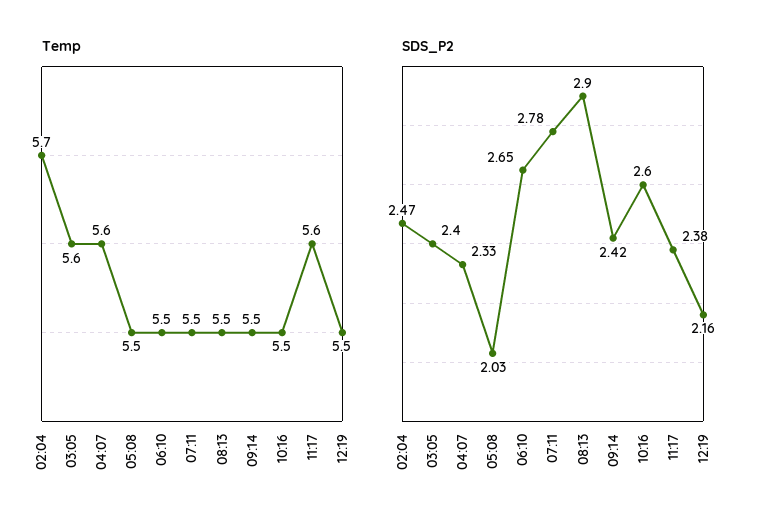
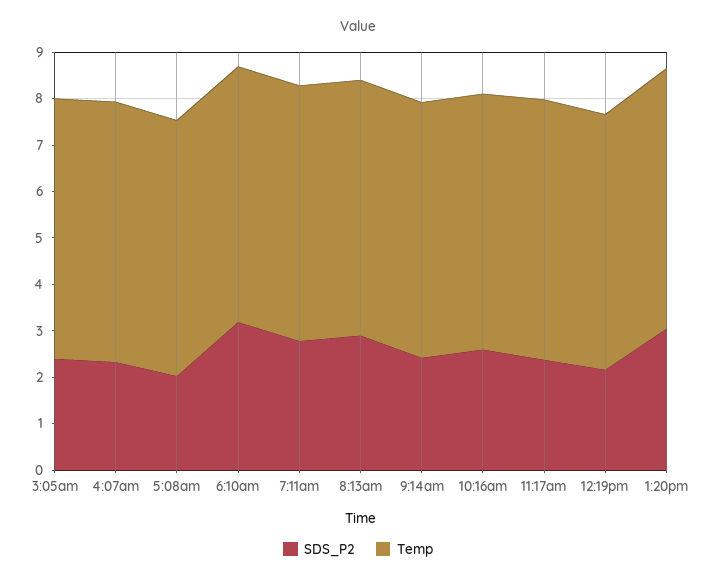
Temp, 02:04: 5.7 -> none
SDS_P2, 02:04: 2.47 -> none
SDS_P2, 06:10: 2.65 -> 3.2
SDS_P2, 1:20pm: none -> 3
Temp, 1:20pm: none -> 5.6

